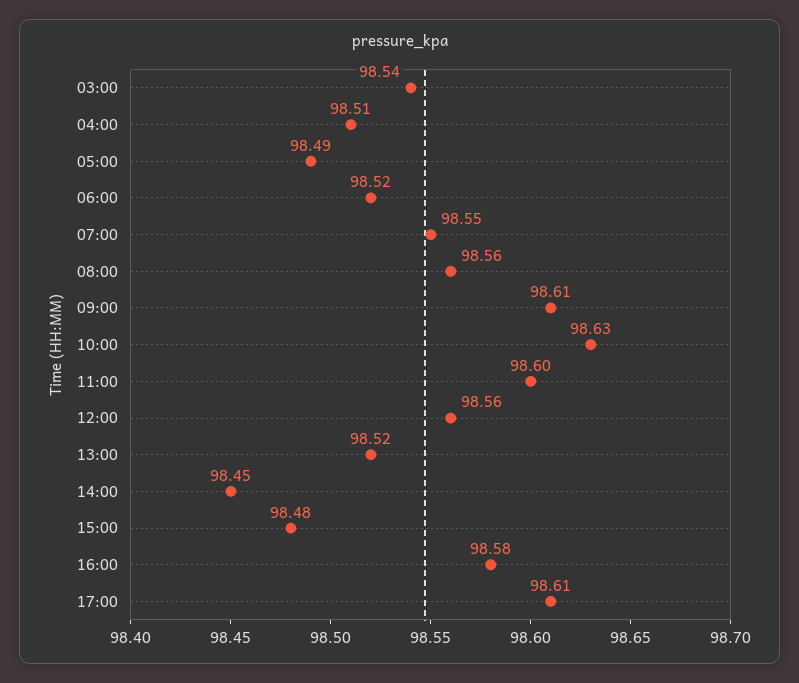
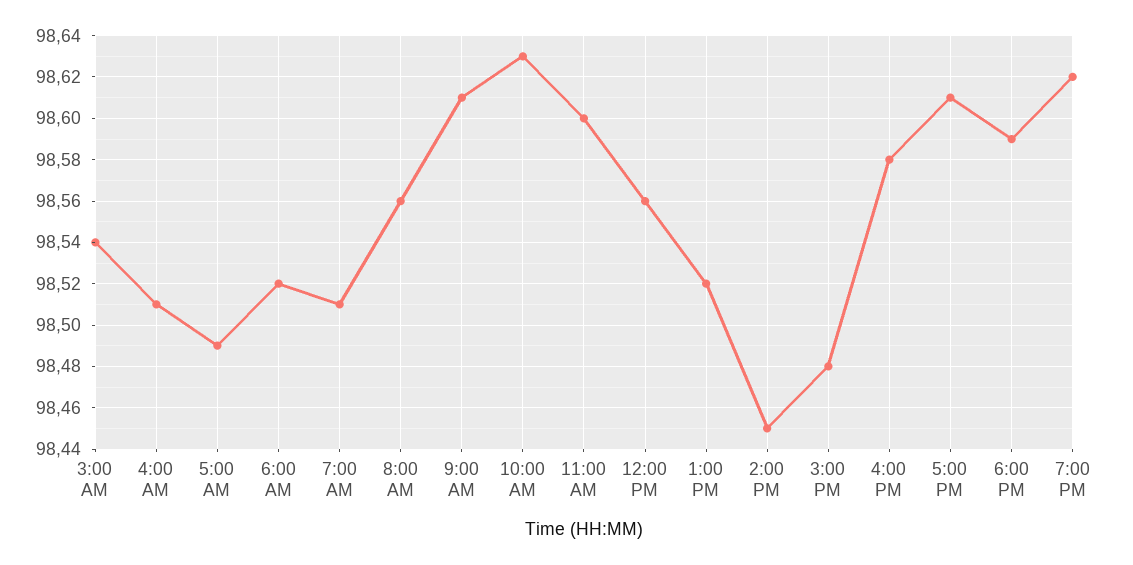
07:00: 98.55 -> 98.51
6:00 PM: none -> 98.59
7:00 PM: none -> 98.62

